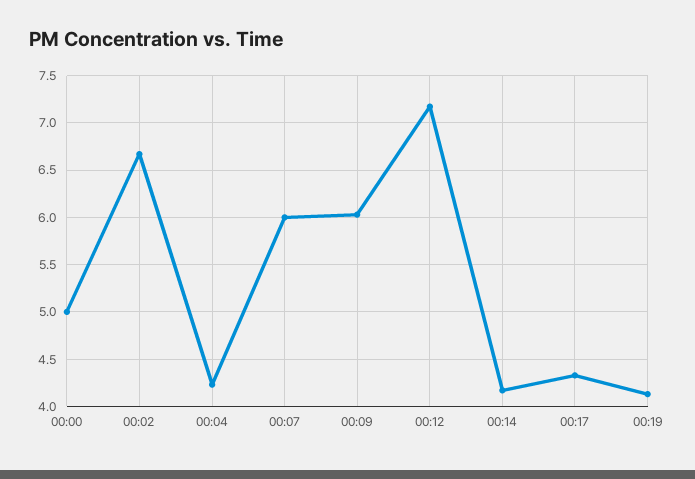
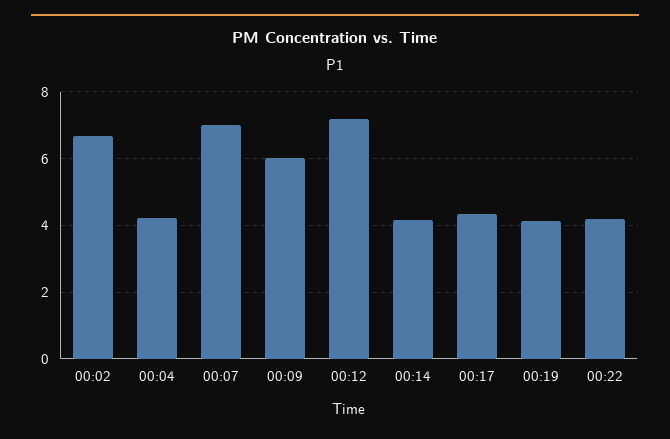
00:00: 5 -> none
00:07: 6 -> 7
00:22: none -> 4.2

